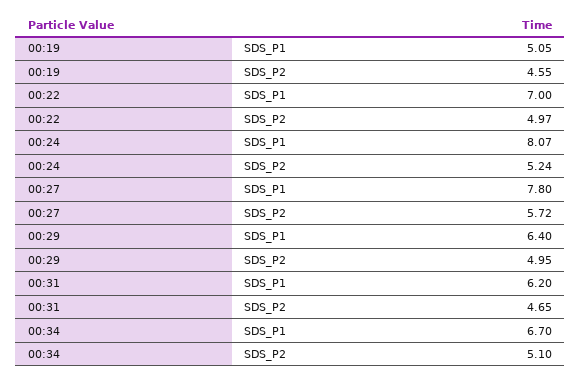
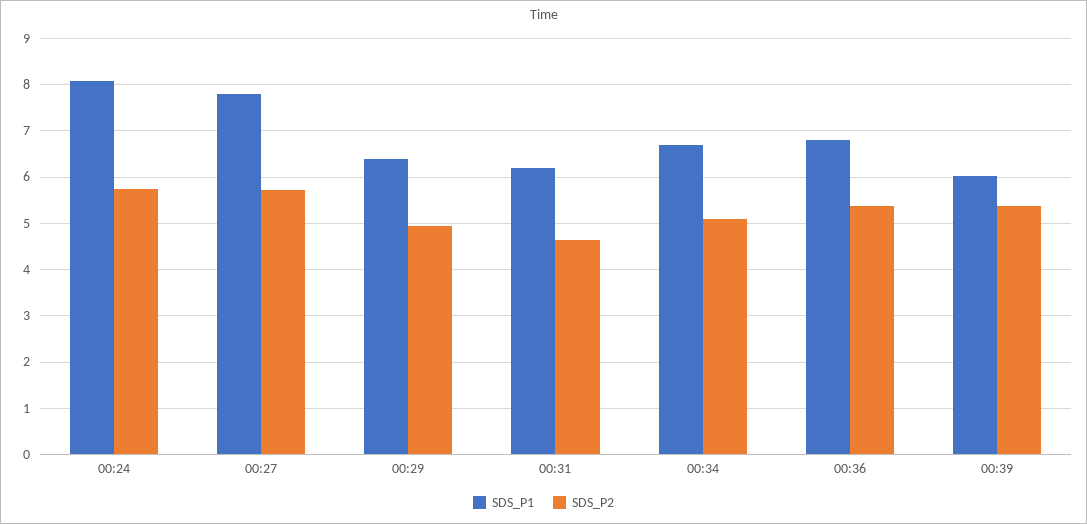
SDS_P1, 00:19: 5.05 -> none
SDS_P2, 00:19: 4.55 -> none
SDS_P1, 00:22: 7 -> none
SDS_P2, 00:22: 4.97 -> none
SDS_P2, 00:24: 5.24 -> 5.8
SDS_P1, 00:36: none -> 6.8
SDS_P2, 00:36: none -> 5.4
SDS_P1, 00:39: none -> 6
SDS_P2, 00:39: none -> 5.4

